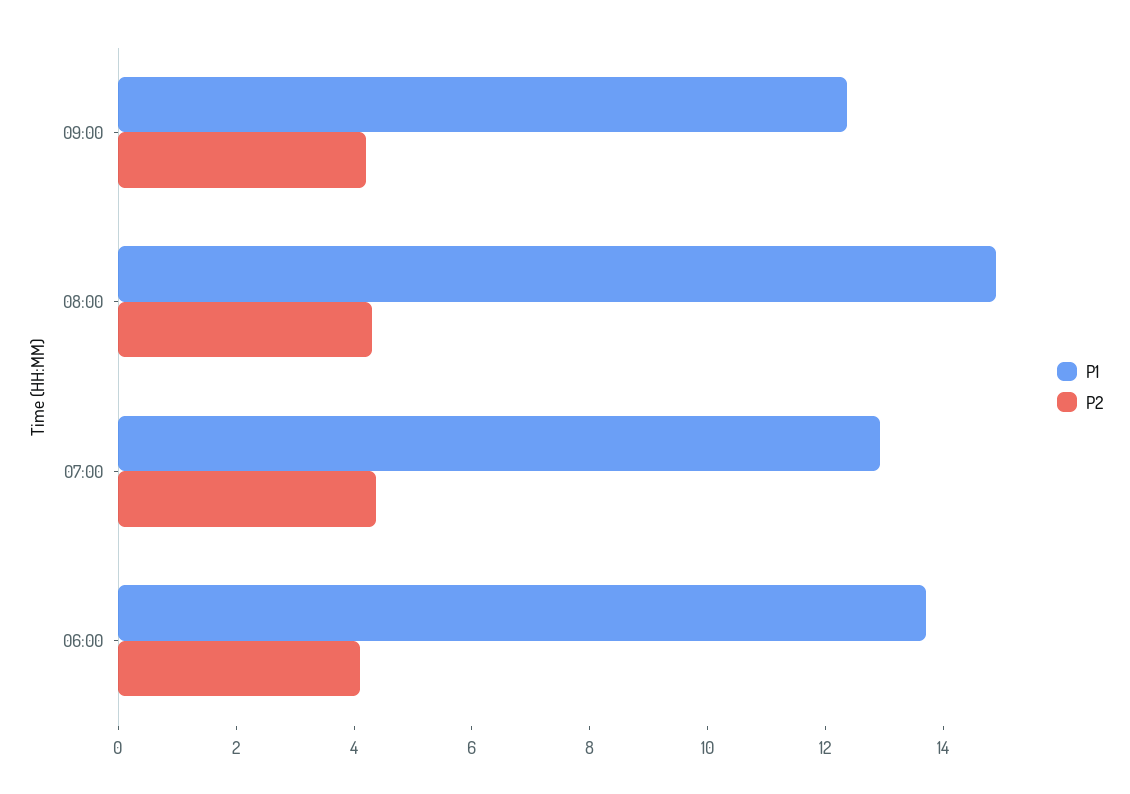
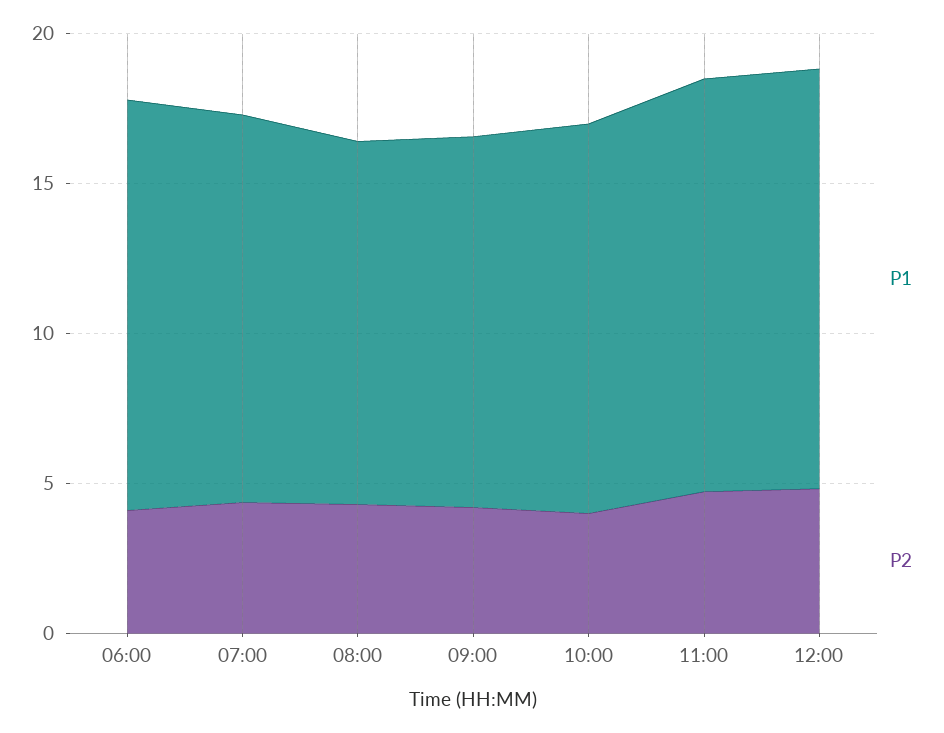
P1, 08:00: 15 -> 12
P1, 10:00: none -> 13
P2, 10:00: none -> 4
P1, 11:00: none -> 14
P2, 11:00: none -> 5
P1, 12:00: none -> 14
P2, 12:00: none -> 5

